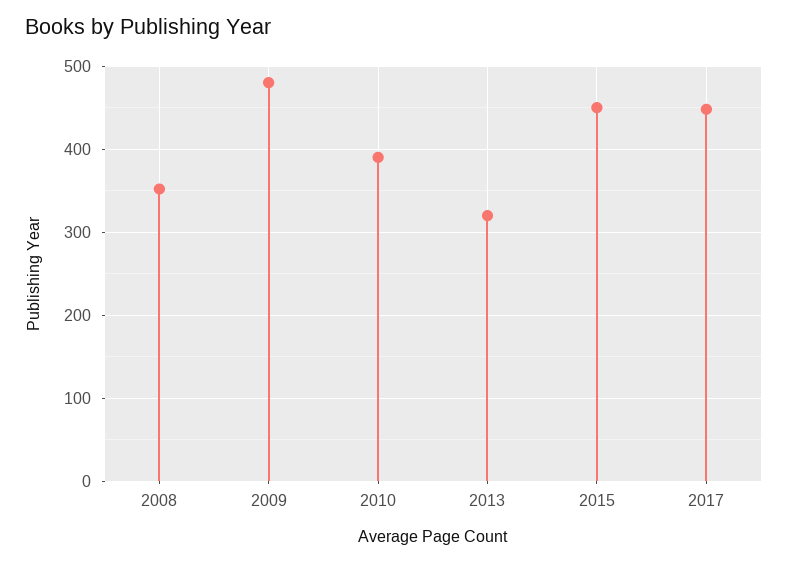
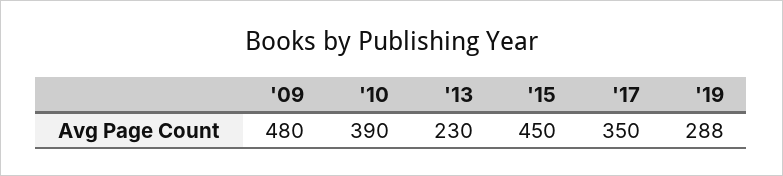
2008: 350 -> none
2013: 320 -> 230
2017: 450 -> 350
'19: none -> 288

